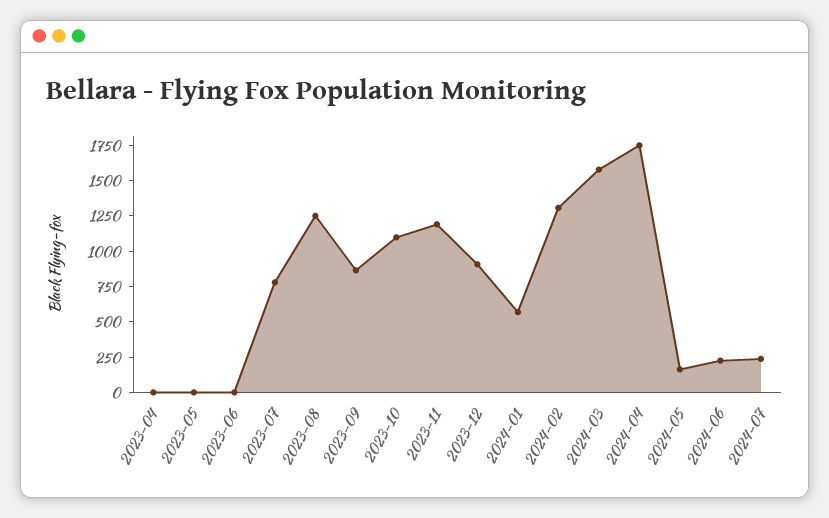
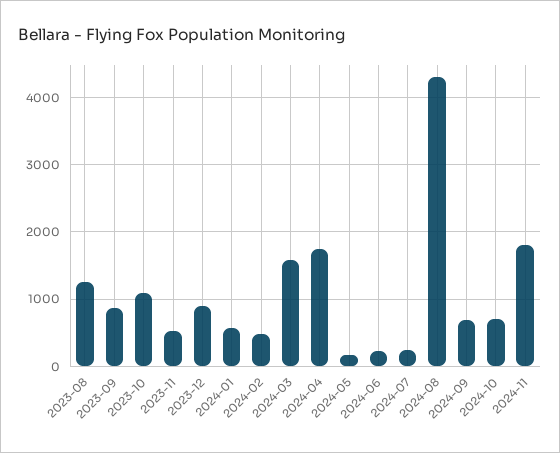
2023-04: 0 -> none
2023-05: 0 -> none
2023-06: 0 -> none
2023-07: 750 -> none
2023-11: 1250 -> 500
2024-02: 1250 -> 500
2024-08: none -> 4300
2024-09: none -> 700
2024-10: none -> 700
2024-11: none -> 1800

